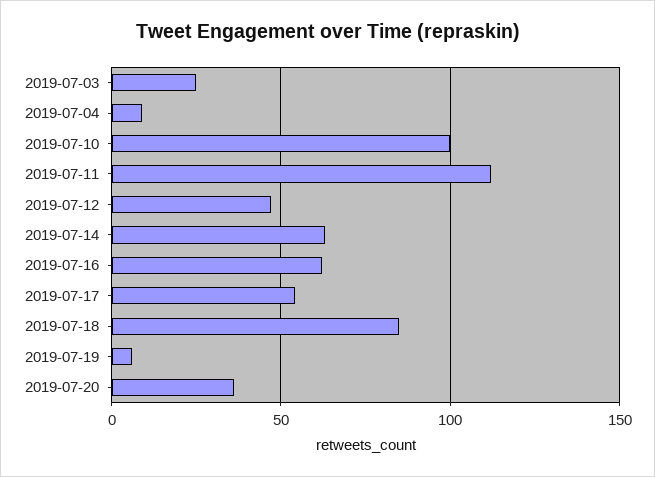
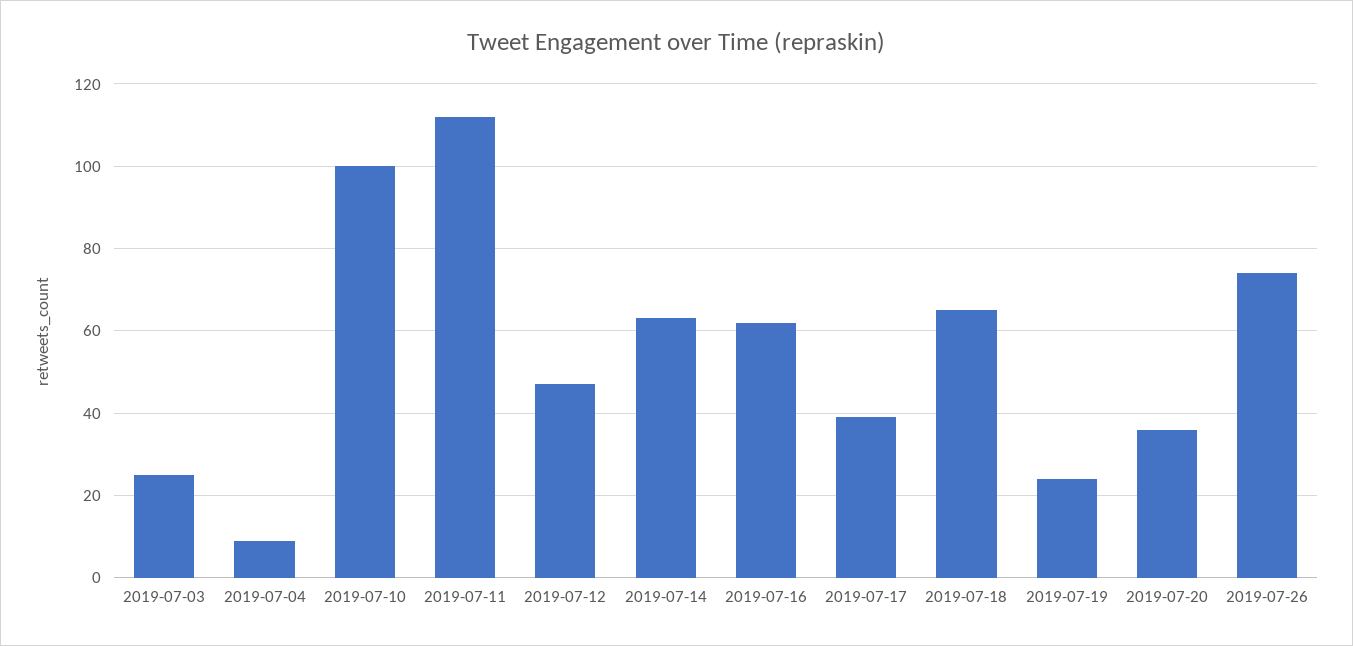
2019-07-17: 55 -> 40
2019-07-18: 85 -> 65
2019-07-19: 5 -> 25
2019-07-26: none -> 75

